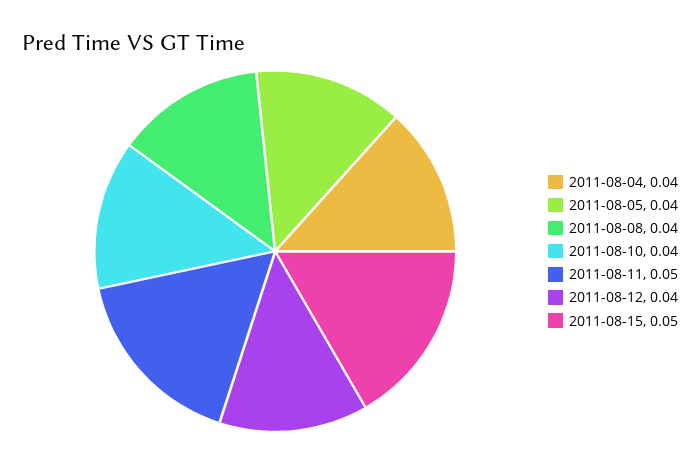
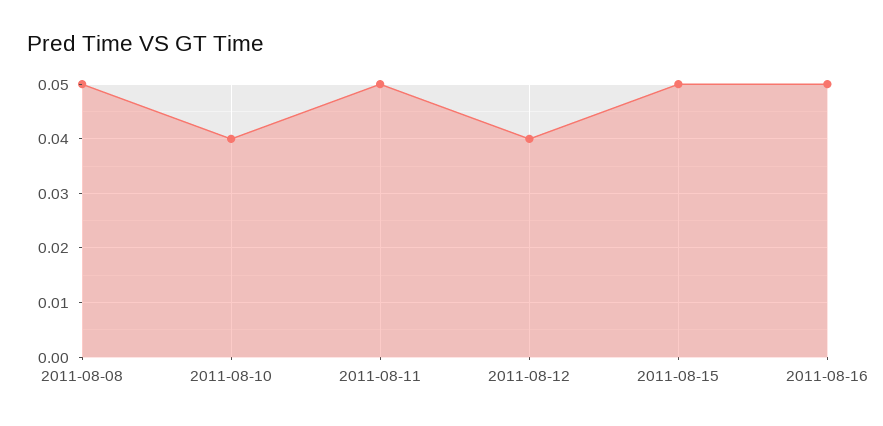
2011-08-04: 0.04 -> none
2011-08-05: 0.04 -> none
2011-08-08: 0.04 -> 0.05
2011-08-16: none -> 0.05

